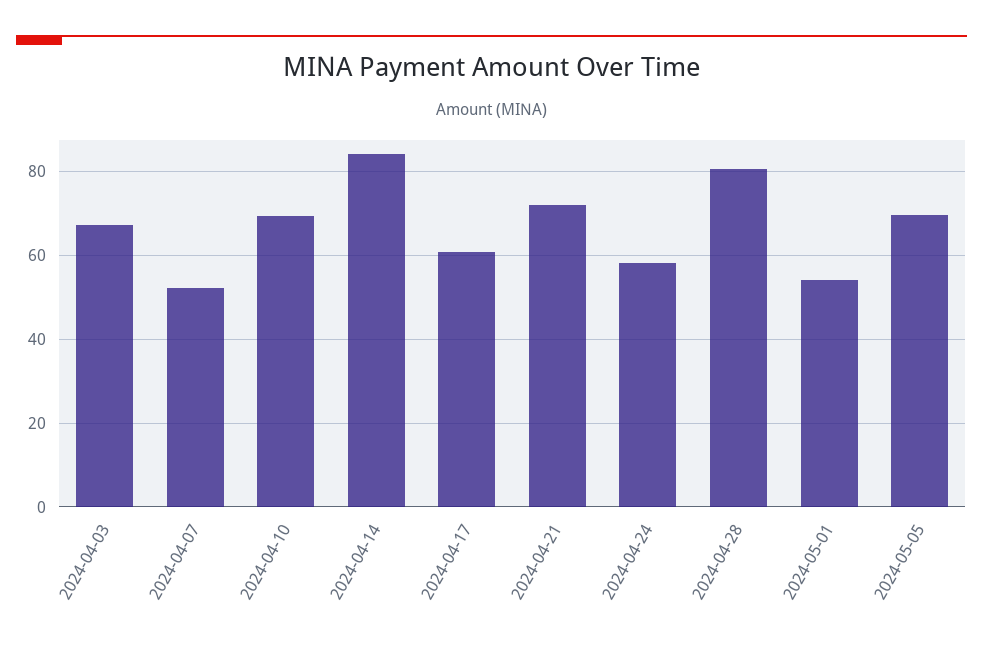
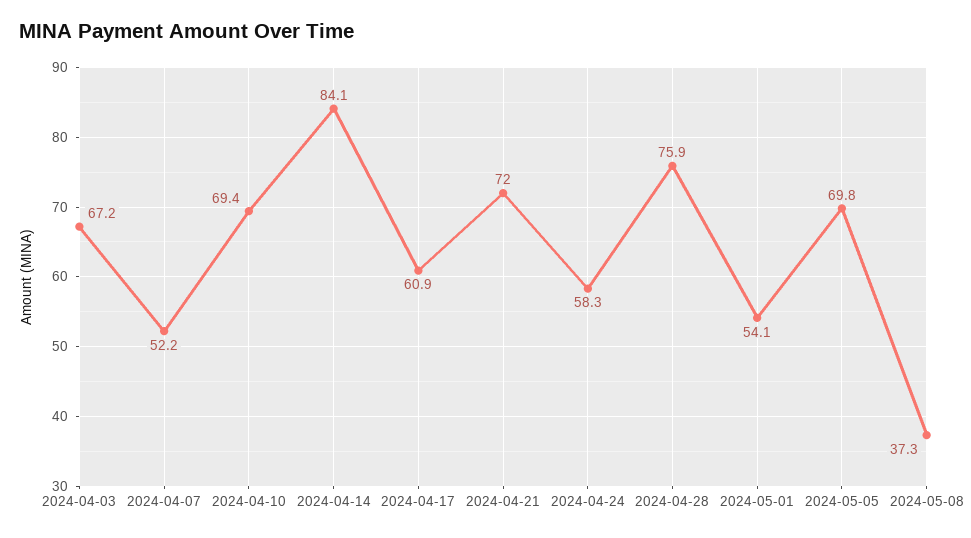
2024-04-28: 80 -> 75.9
2024-05-08: none -> 37.3

